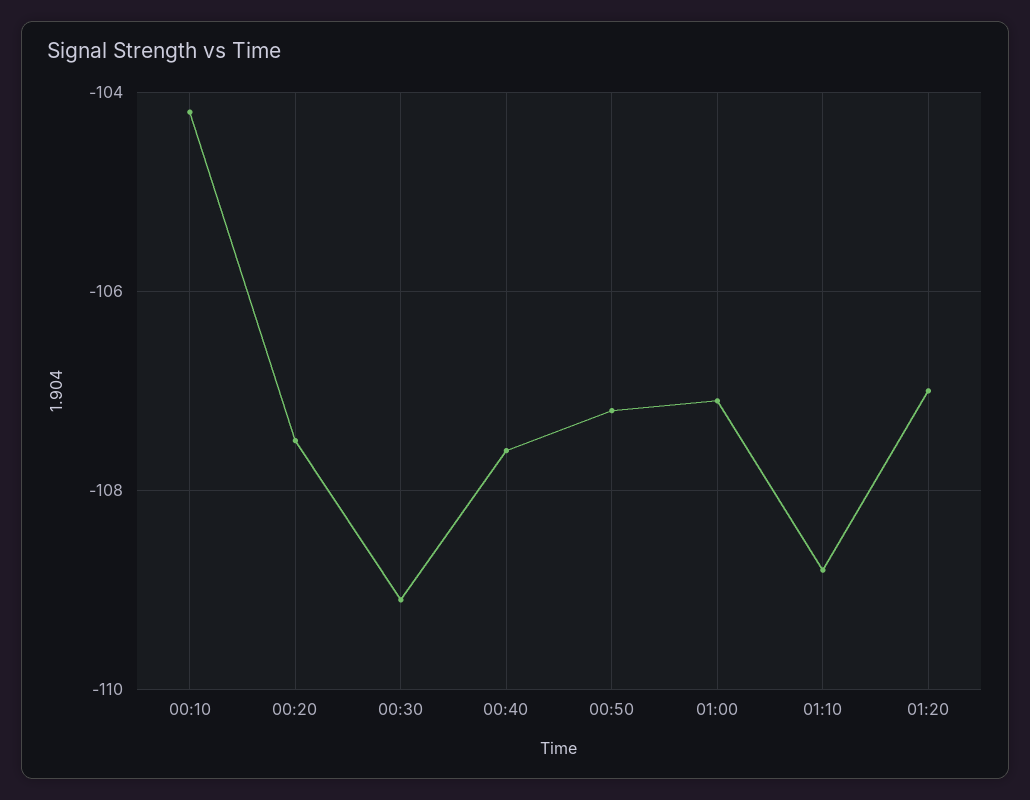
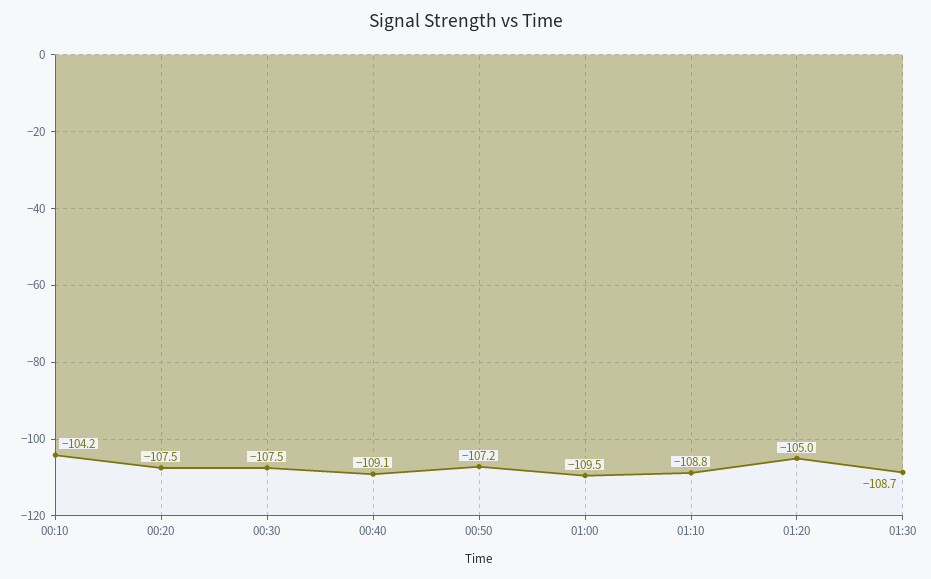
00:30: -109 -> -107.5
00:40: -107.5 -> -109.1
01:00: -107 -> -109.5
01:20: -107 -> -105
01:30: none -> -108.7

